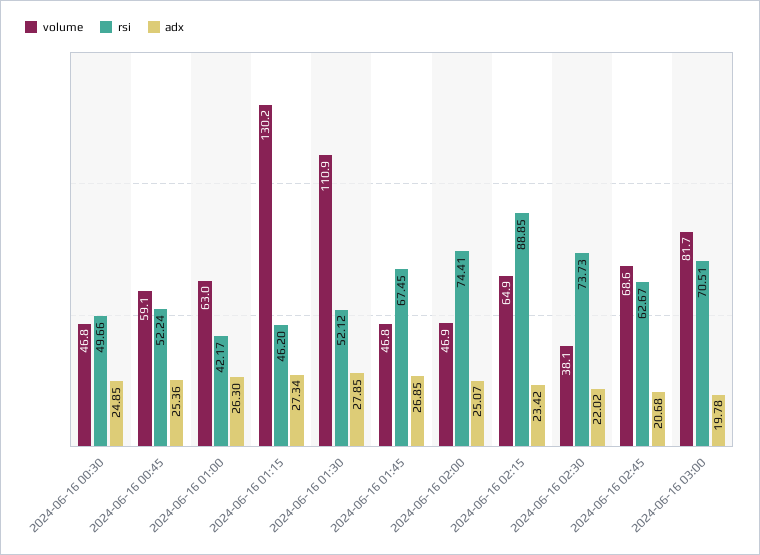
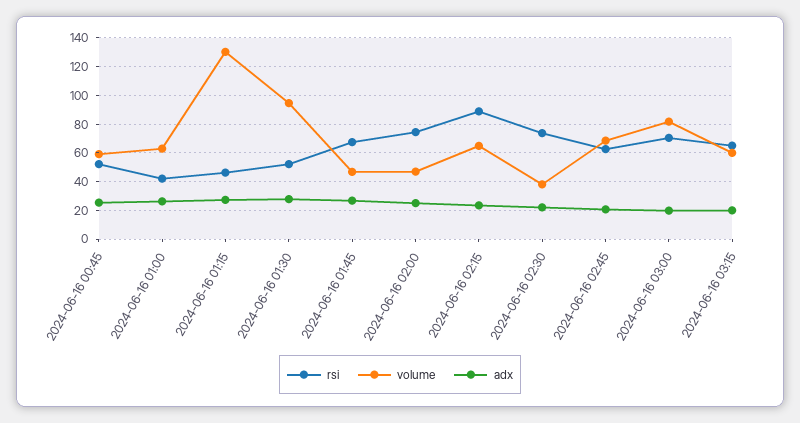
volume, 2024-06-16 00:30: 46.8 -> none
rsi, 2024-06-16 00:30: 49.66 -> none
adx, 2024-06-16 00:30: 24.85 -> none
volume, 2024-06-16 01:30: 110.9 -> 95
rsi, 2024-06-16 03:15: none -> 65
volume, 2024-06-16 03:15: none -> 60
adx, 2024-06-16 03:15: none -> 20

